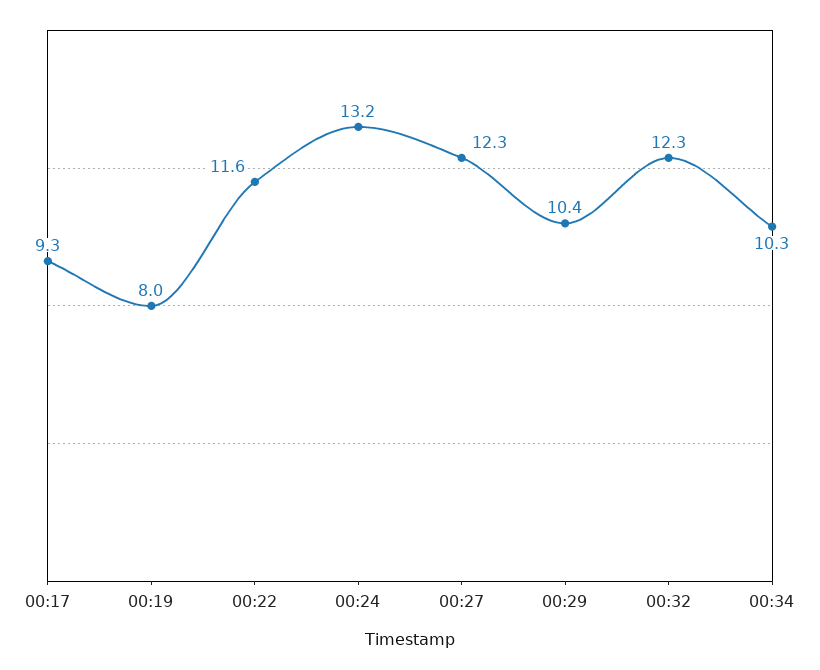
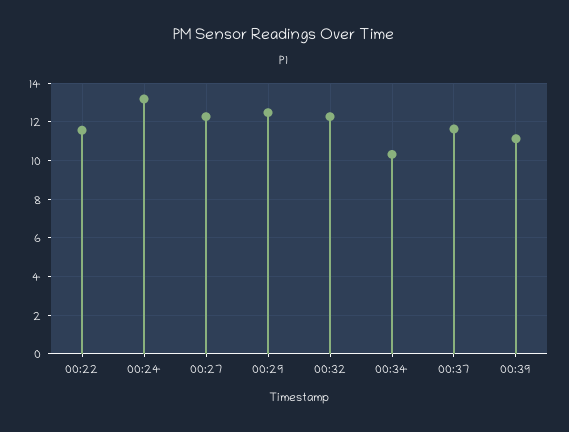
00:17: 9.3 -> none
00:19: 8 -> none
00:29: 10.4 -> 12.5
00:37: none -> 11.5
00:39: none -> 11

